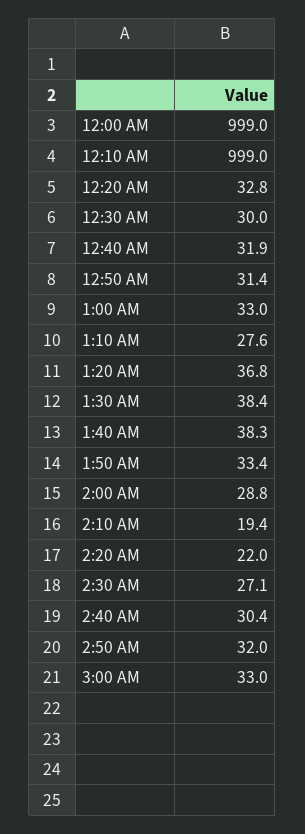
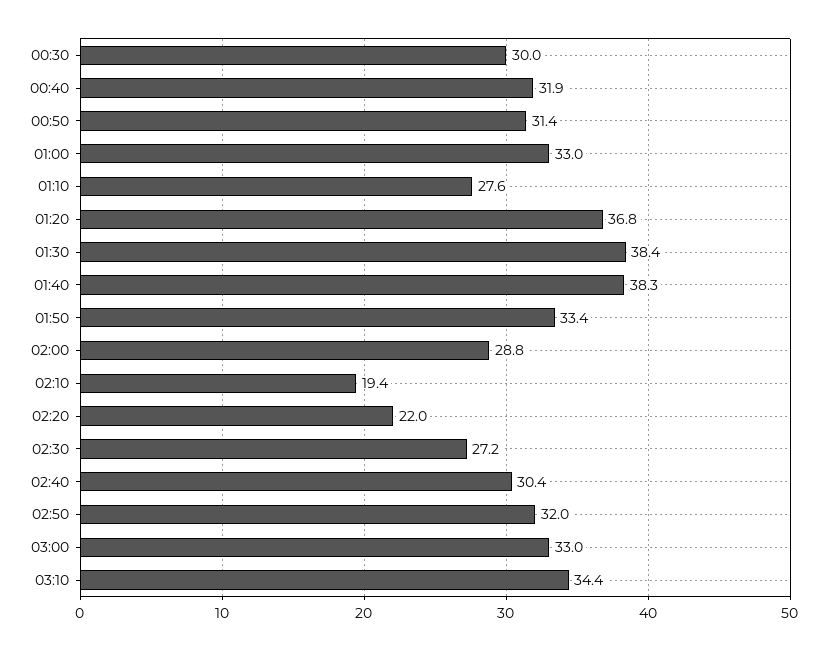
12:00 AM: 999 -> none
12:10 AM: 999 -> none
12:20 AM: 32.8 -> none
2:30 AM: 27.1 -> 27.2
03:10: none -> 34.4

